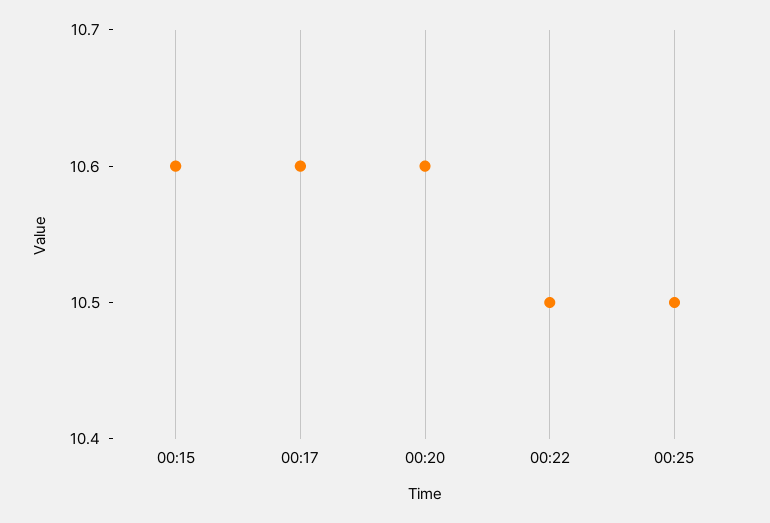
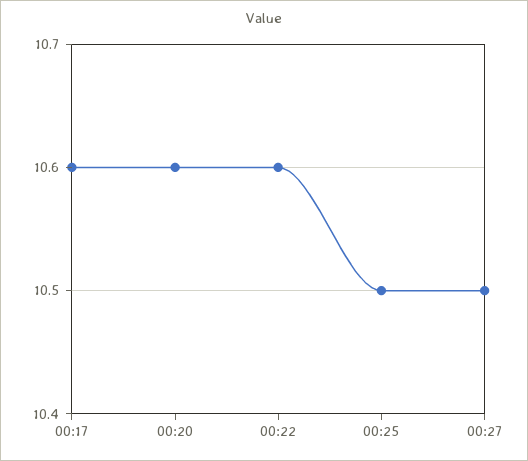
00:15: 10.6 -> none
00:22: 10.5 -> 10.6
00:27: none -> 10.5

